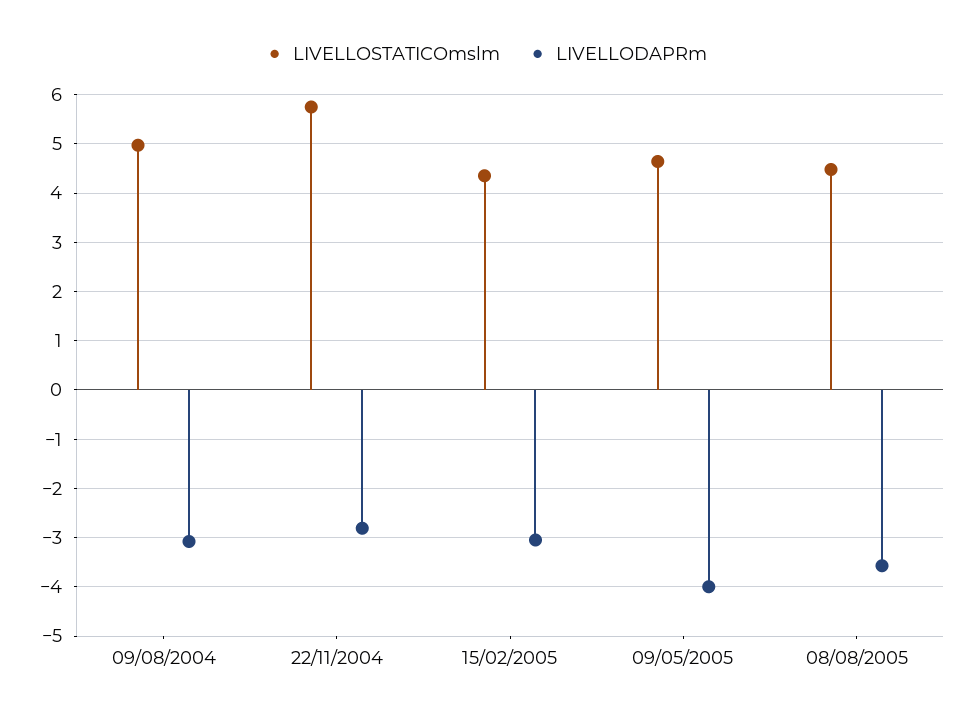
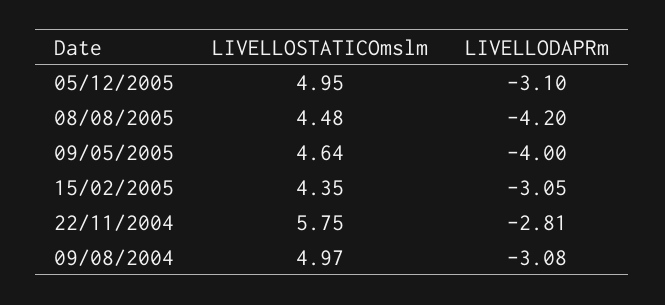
LIVELLODAPRm, 08/08/2005: -3.6 -> -4.2
LIVELLOSTATICOmslm, 05/12/2005: none -> 4.95
LIVELLODAPRm, 05/12/2005: none -> -3.1

